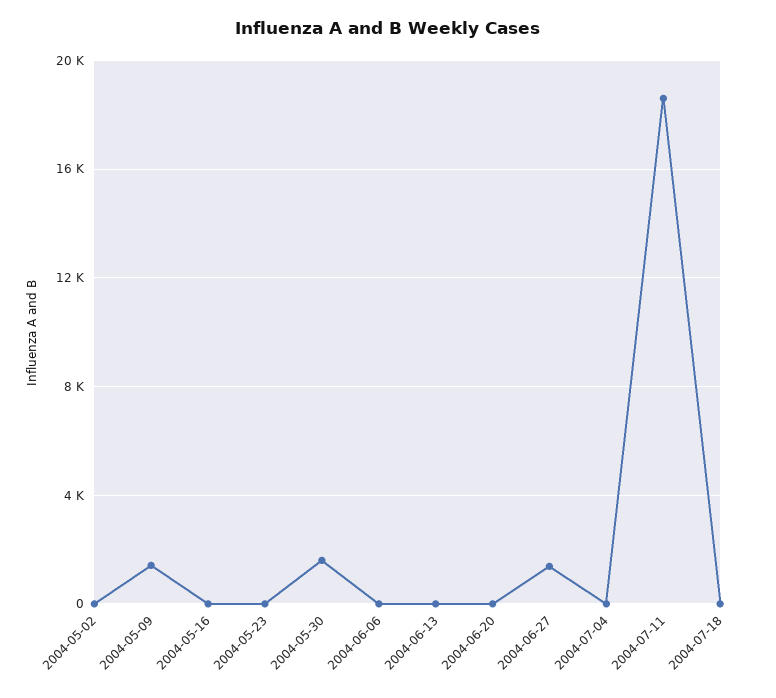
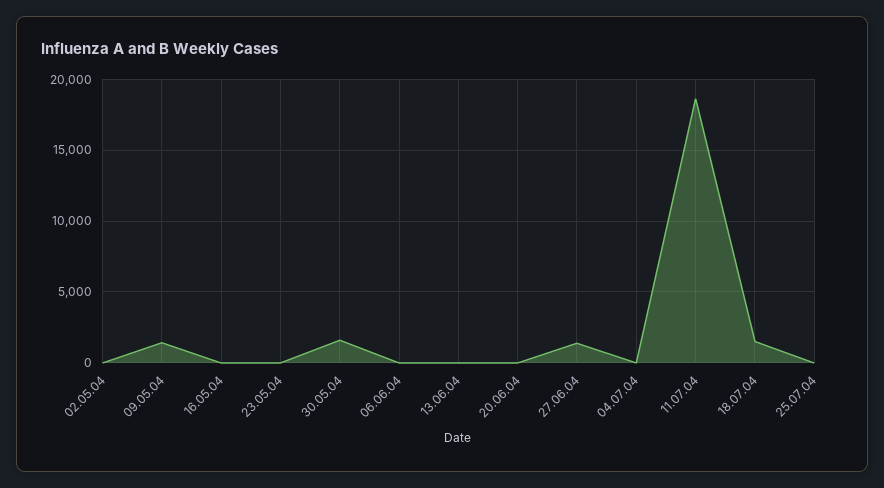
2004-07-18: 0 -> 1500
25.07.04: none -> 0

